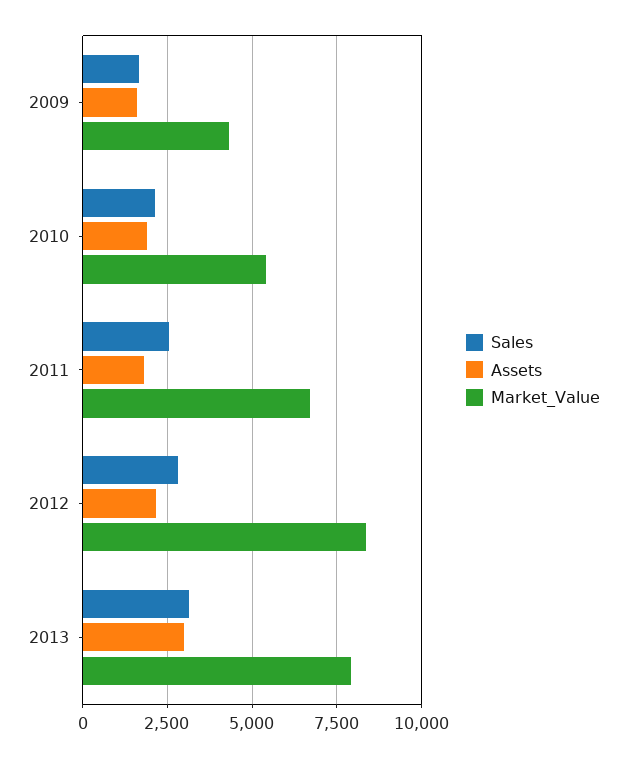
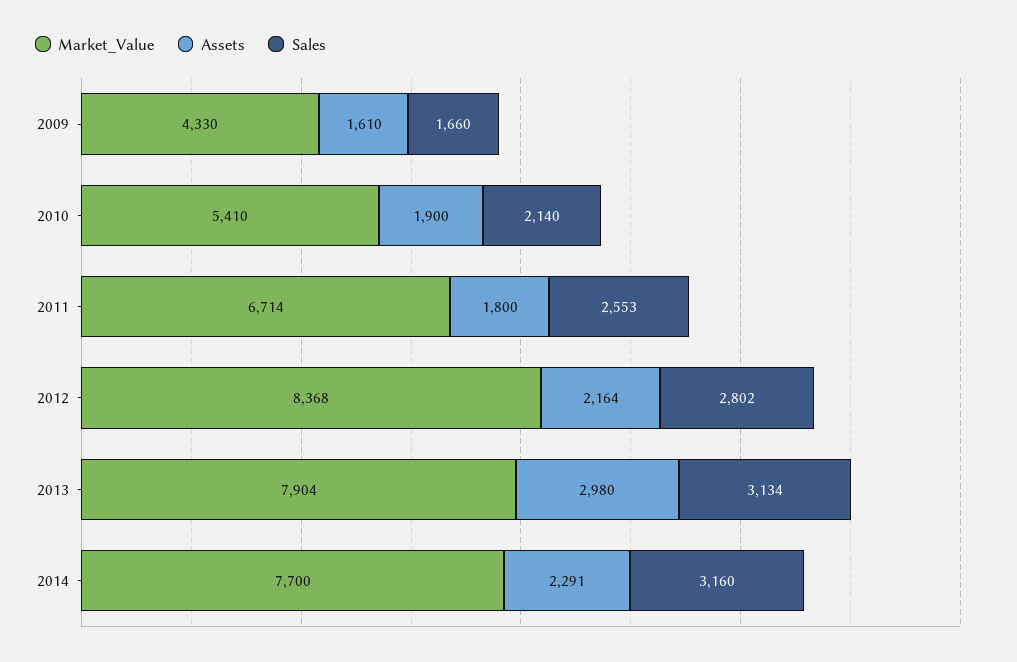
Market_Value, 2014: none -> 7700
Assets, 2014: none -> 2291
Sales, 2014: none -> 3160

